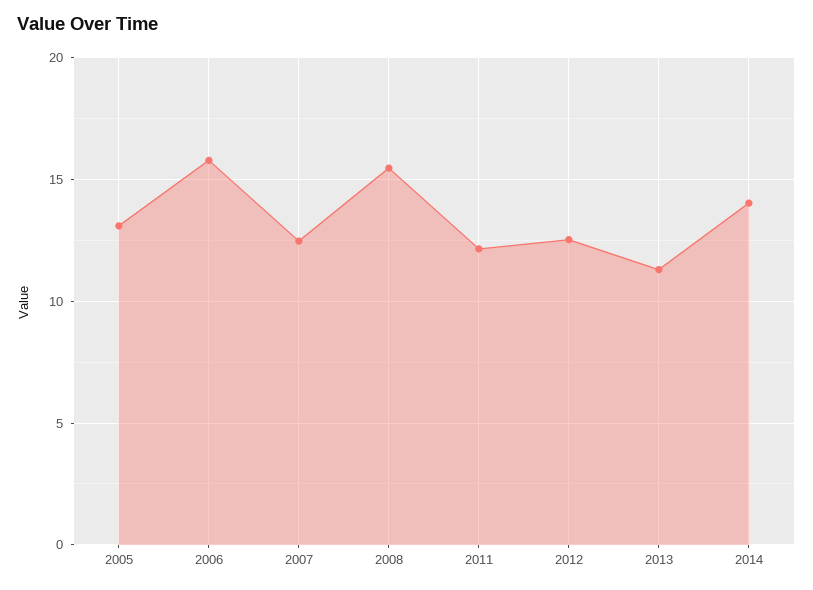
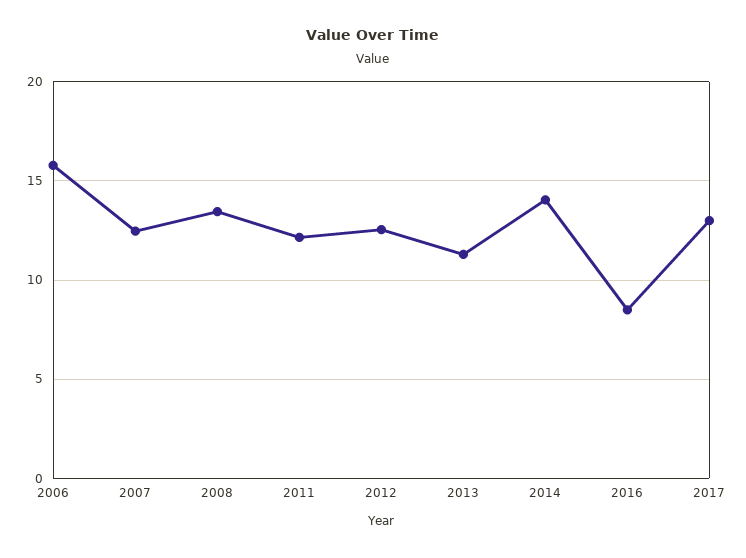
2005: 13 -> none
2008: 15.5 -> 13.5
2016: none -> 8.5
2017: none -> 13

